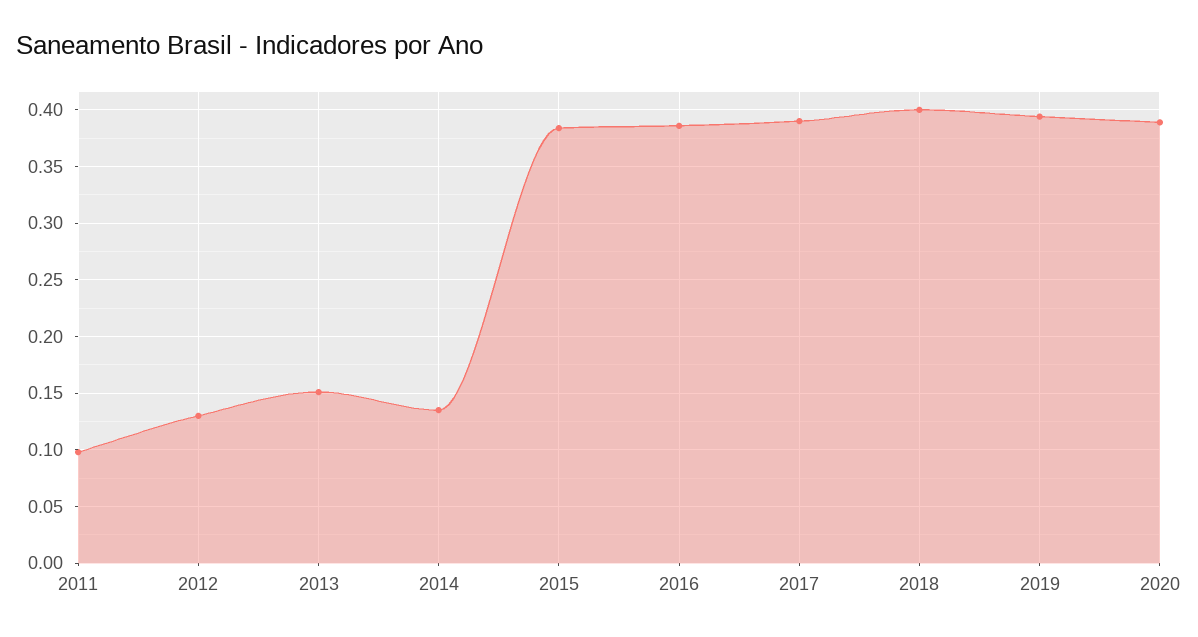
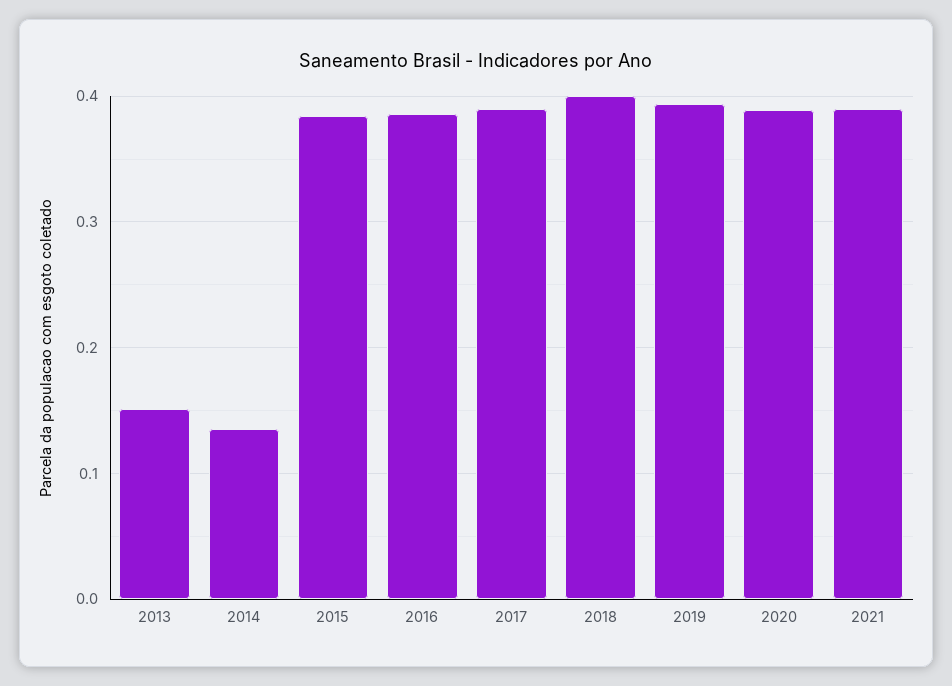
2011: 0.1 -> none
2012: 0.13 -> none
2021: none -> 0.39

